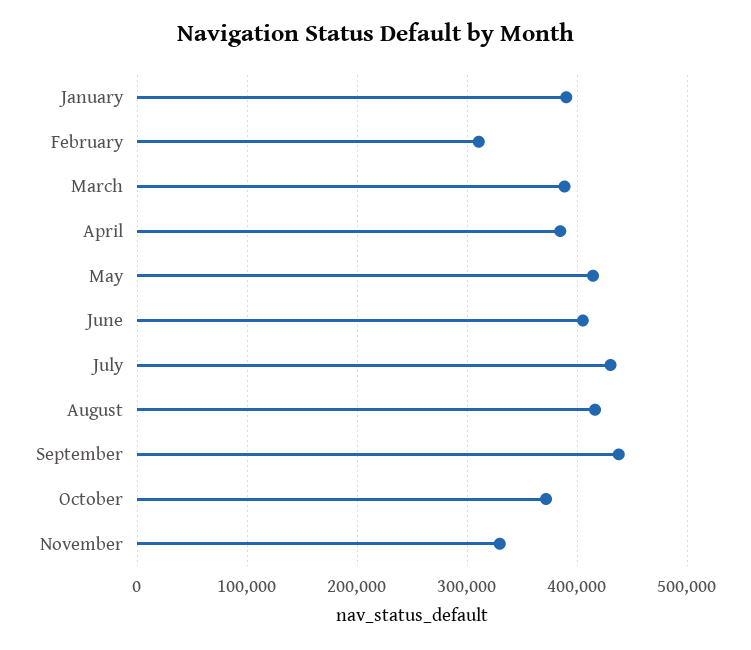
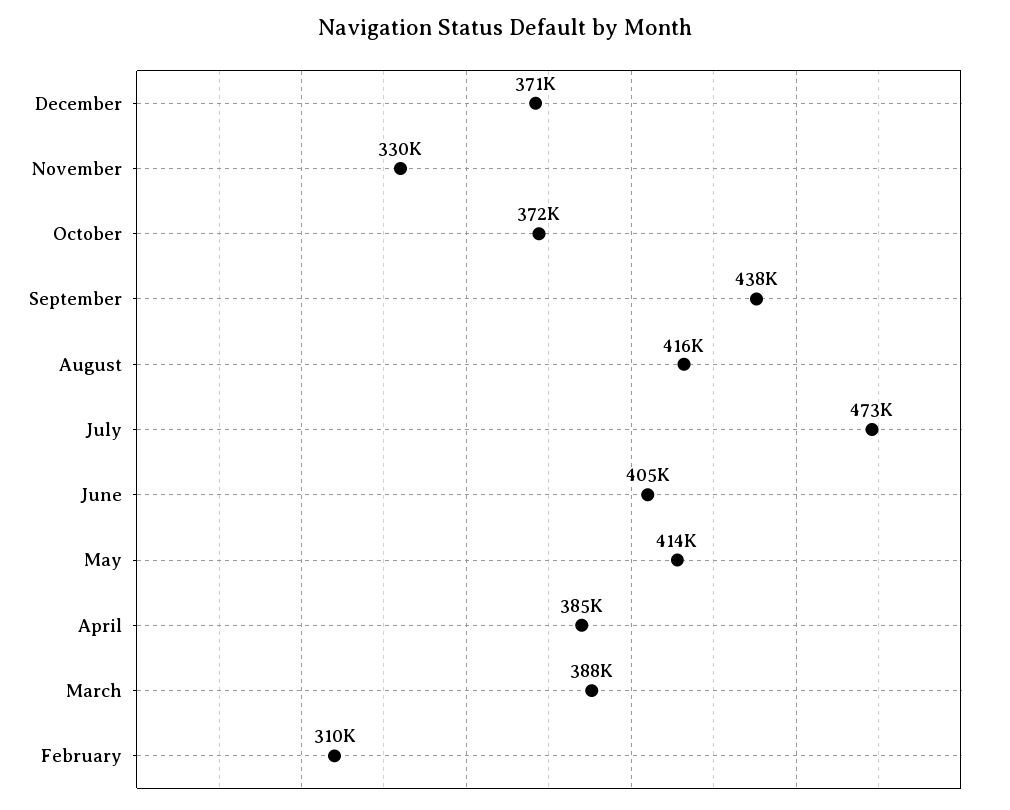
January: 390000 -> none
July: 430000 -> 473000
December: none -> 371000

